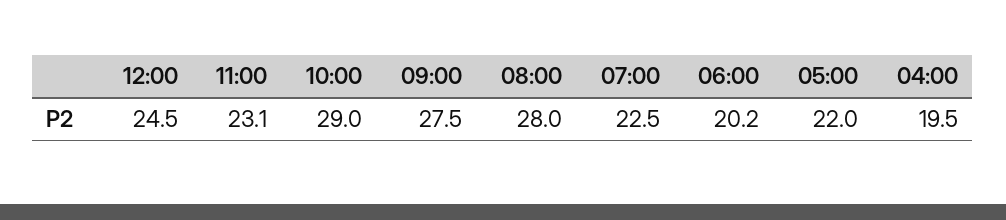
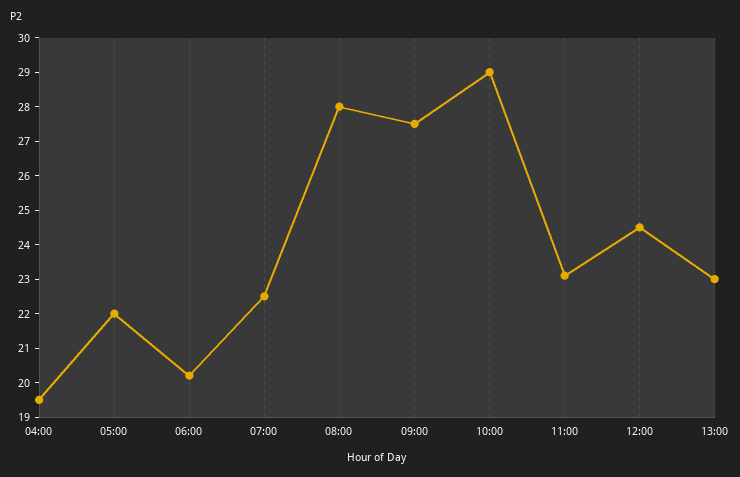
13:00: none -> 23

